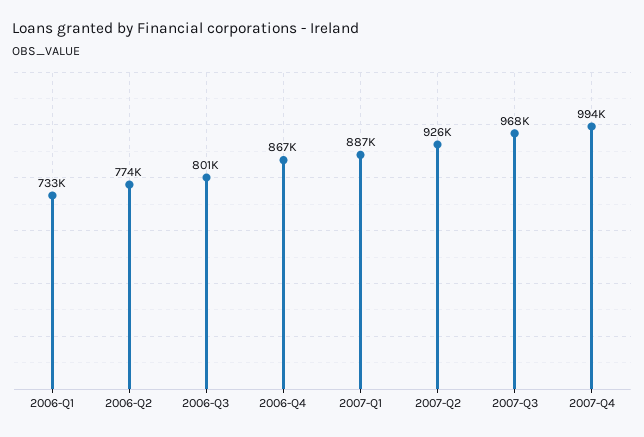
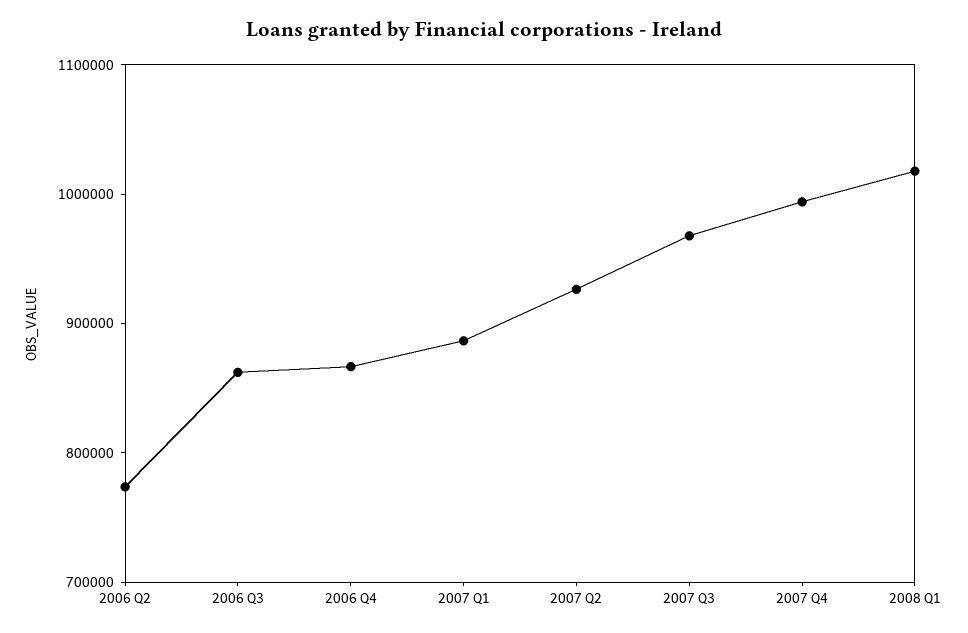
2006-Q1: 733000 -> none
2006-Q3: 801000 -> 860000
2008 Q1: none -> 1020000

